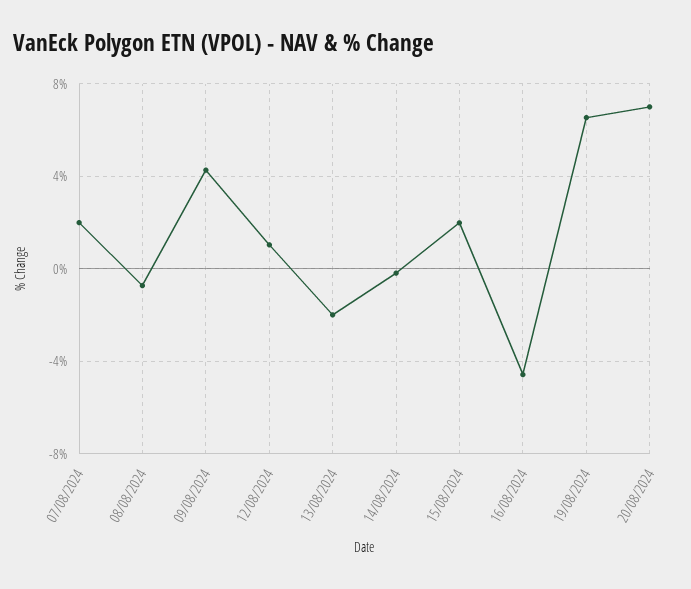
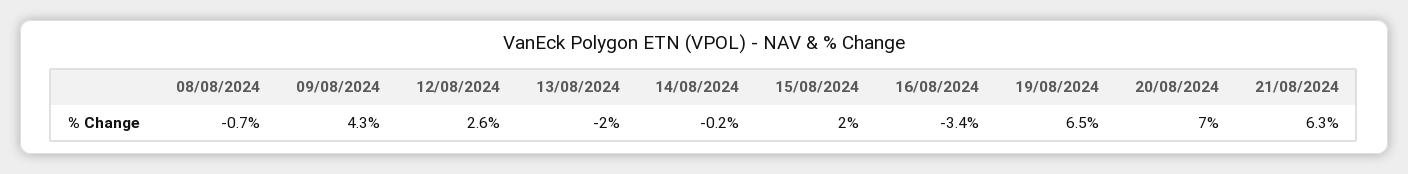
07/08/2024: 2 -> none
12/08/2024: 1 -> 2.6
16/08/2024: -4.5 -> -3.4
21/08/2024: none -> 6.3

